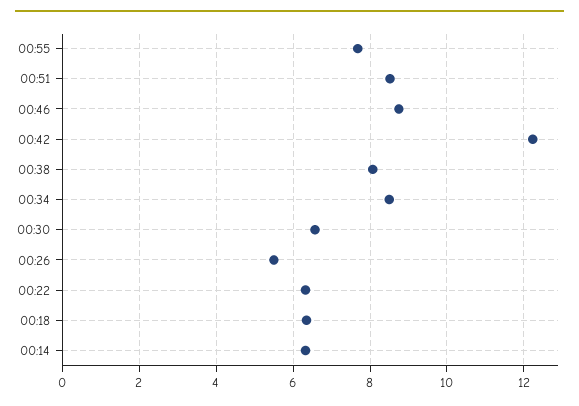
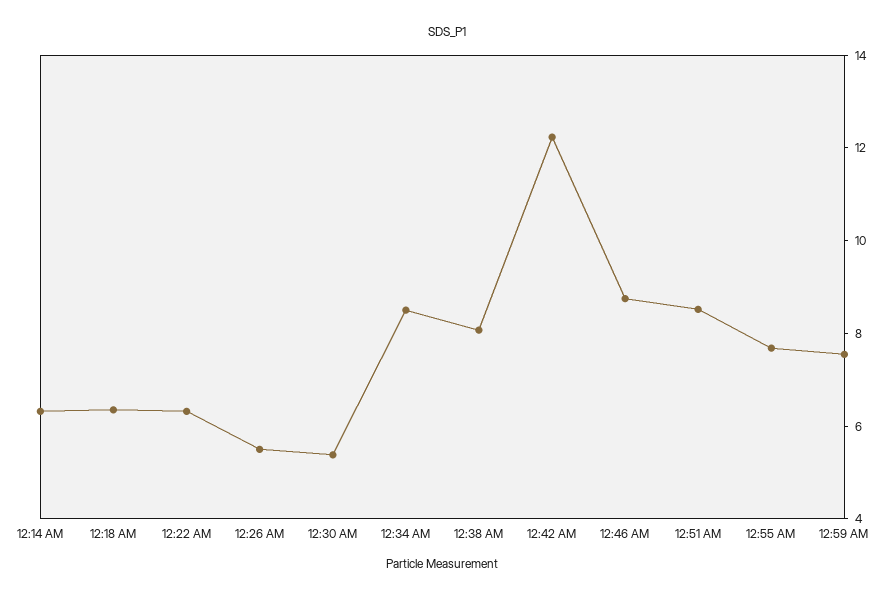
00:30: 6.6 -> 5.5
12:59 AM: none -> 7.5

